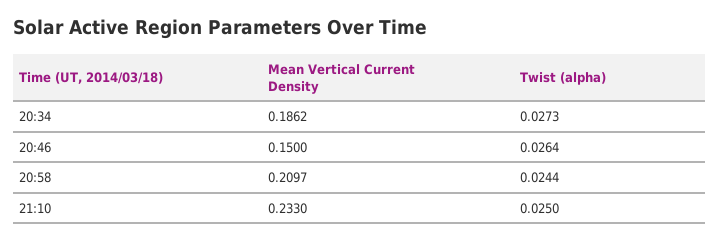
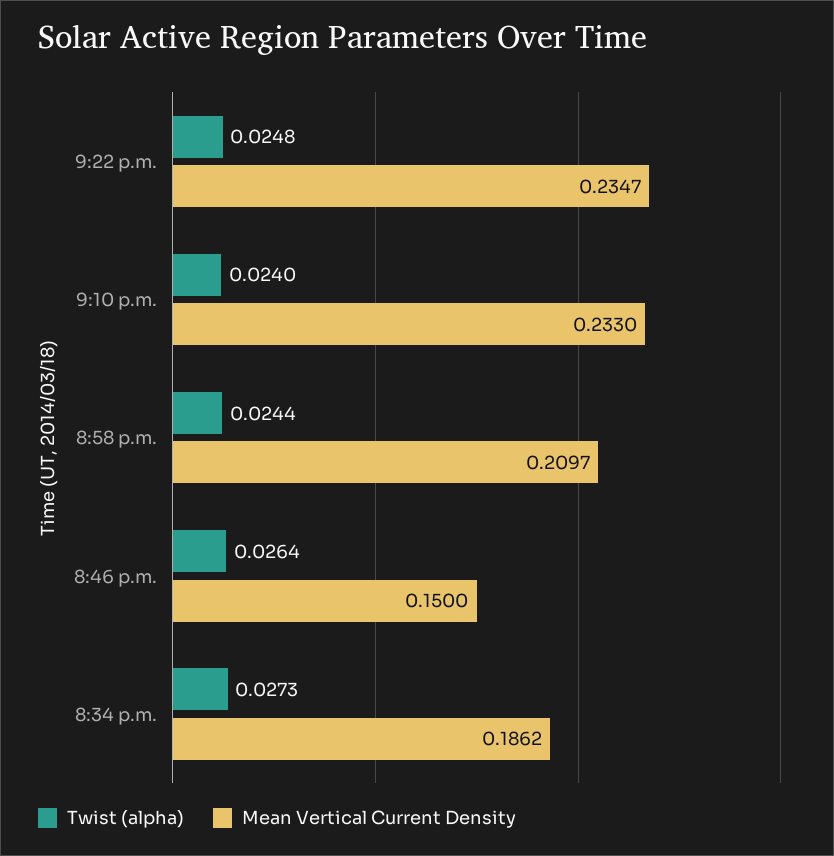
Twist (alpha), 21:10: 0.025 -> 0.024
Twist (alpha), 9:22 p.m.: none -> 0.0248
Mean Vertical Current Density, 9:22 p.m.: none -> 0.2347

